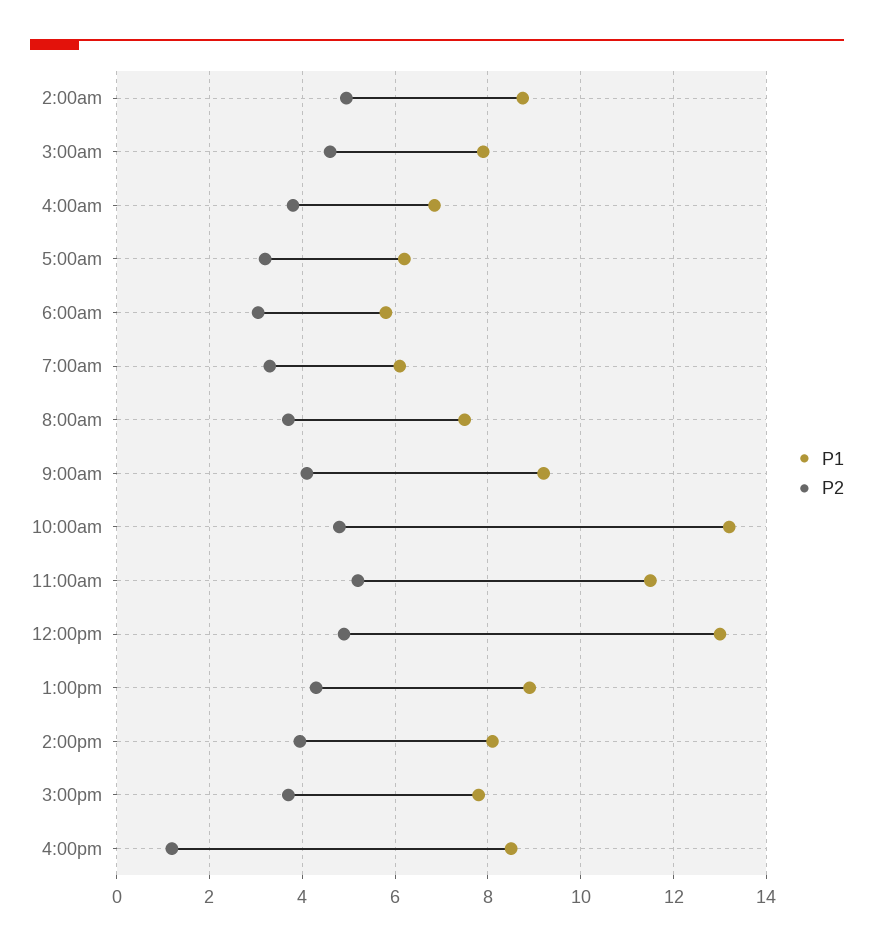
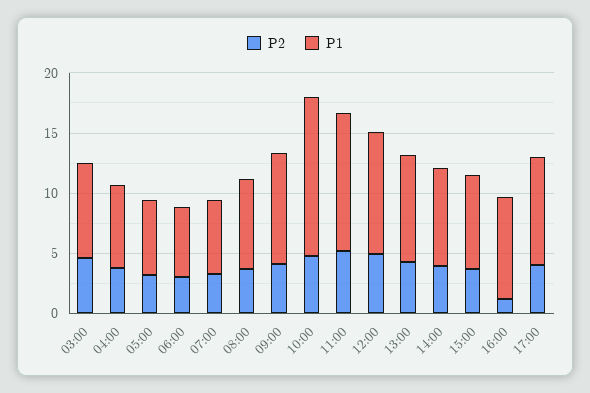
P1, 2:00am: 8.8 -> none
P2, 2:00am: 5 -> none
P1, 12:00pm: 13 -> 10
P2, 17:00: none -> 4
P1, 17:00: none -> 9

